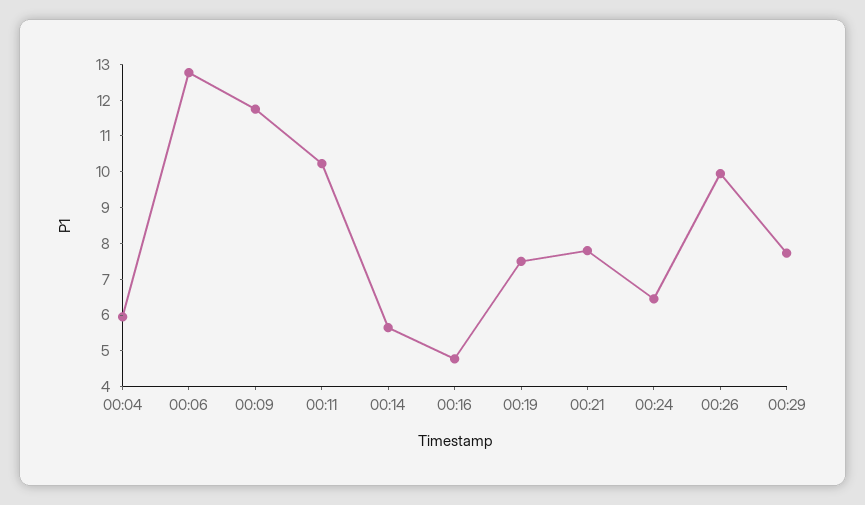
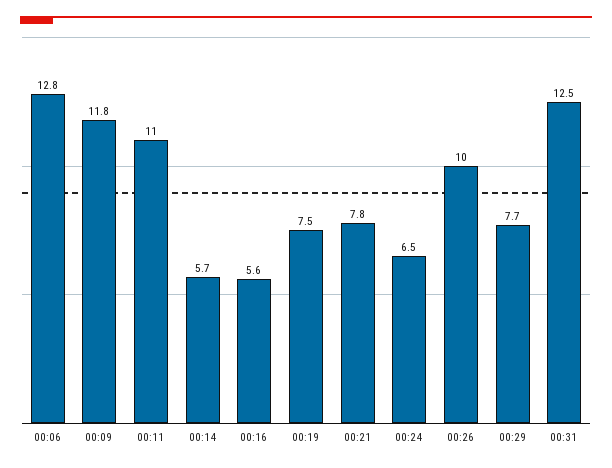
00:04: 6 -> none
00:11: 10.25 -> 11
00:16: 4.75 -> 5.6
00:31: none -> 12.5

